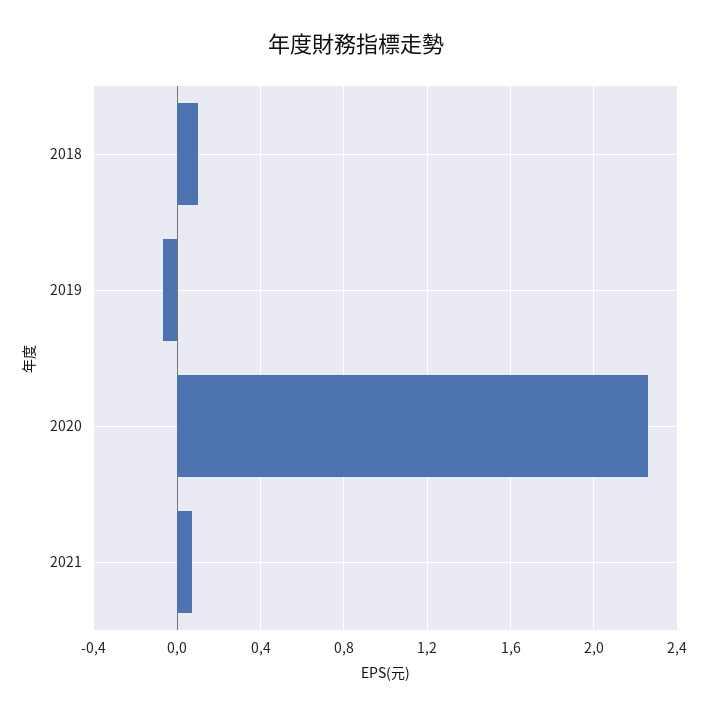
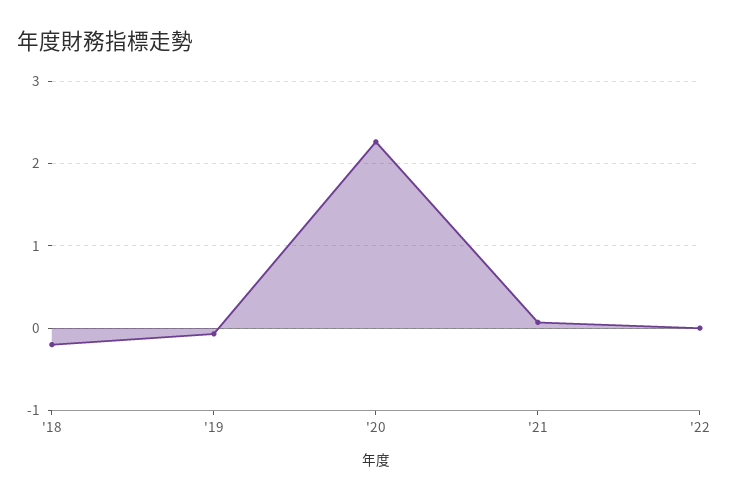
2018: 0.1 -> -0.2
'22: none -> 0

